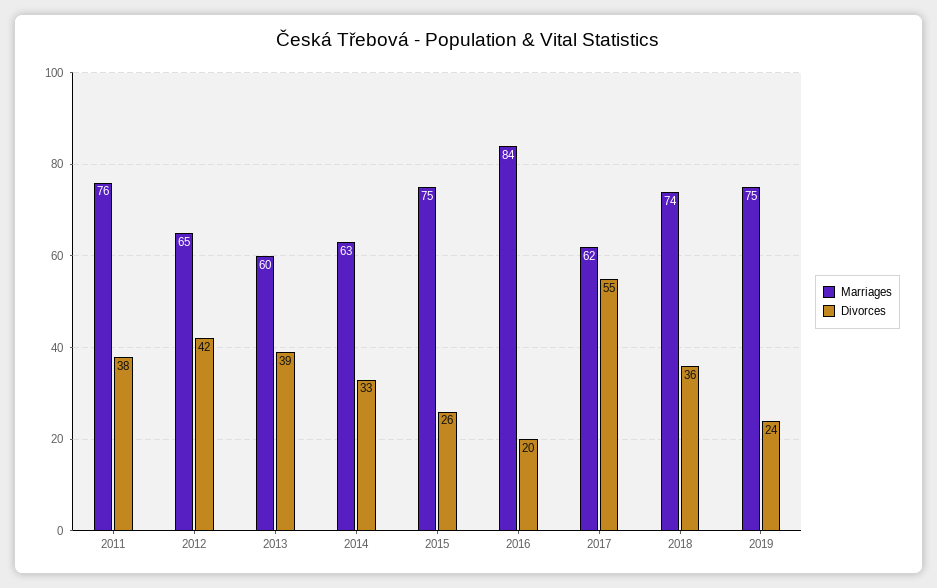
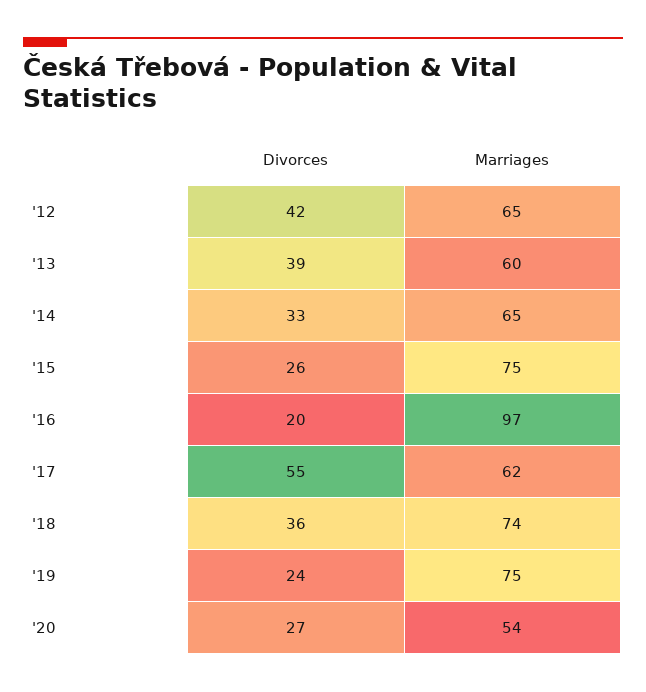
Marriages, 2011: 76 -> none
Divorces, 2011: 38 -> none
Marriages, 2014: 63 -> 65
Marriages, 2016: 84 -> 97
Divorces, '20: none -> 27
Marriages, '20: none -> 54

